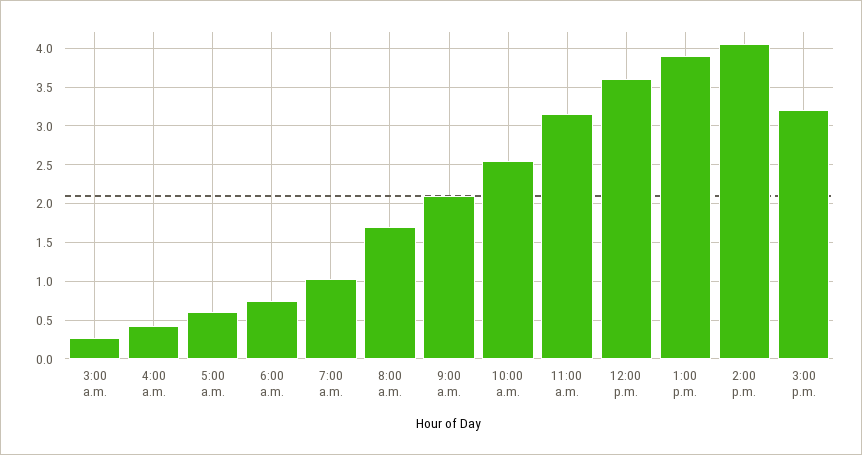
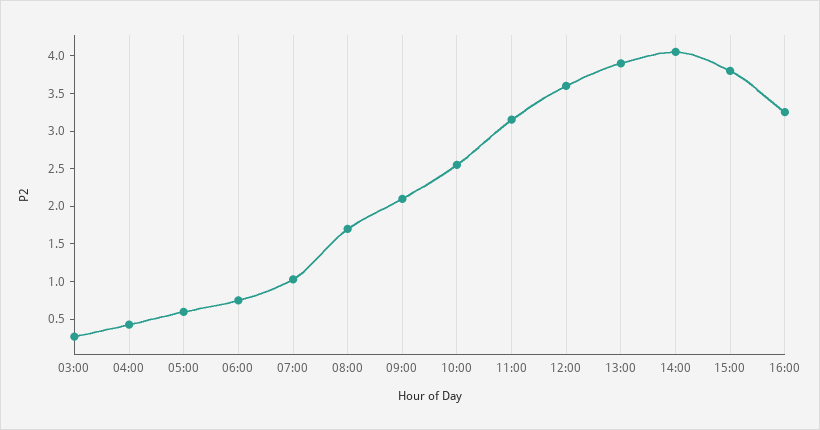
3:00 p.m.: 3.2 -> 3.75
16:00: none -> 3.25

